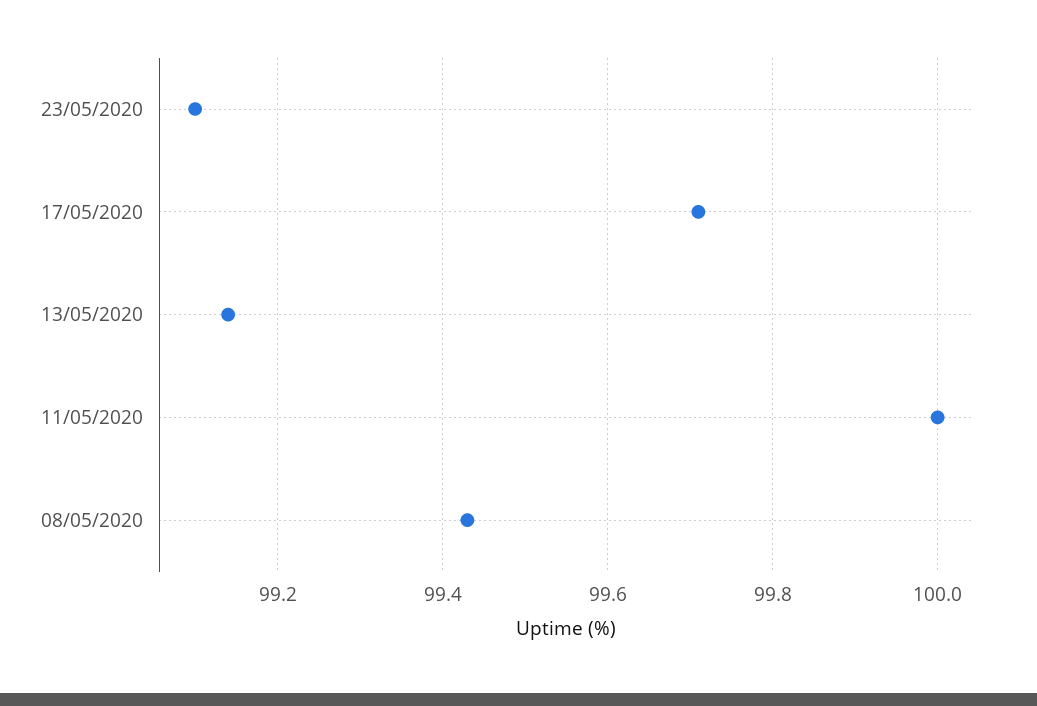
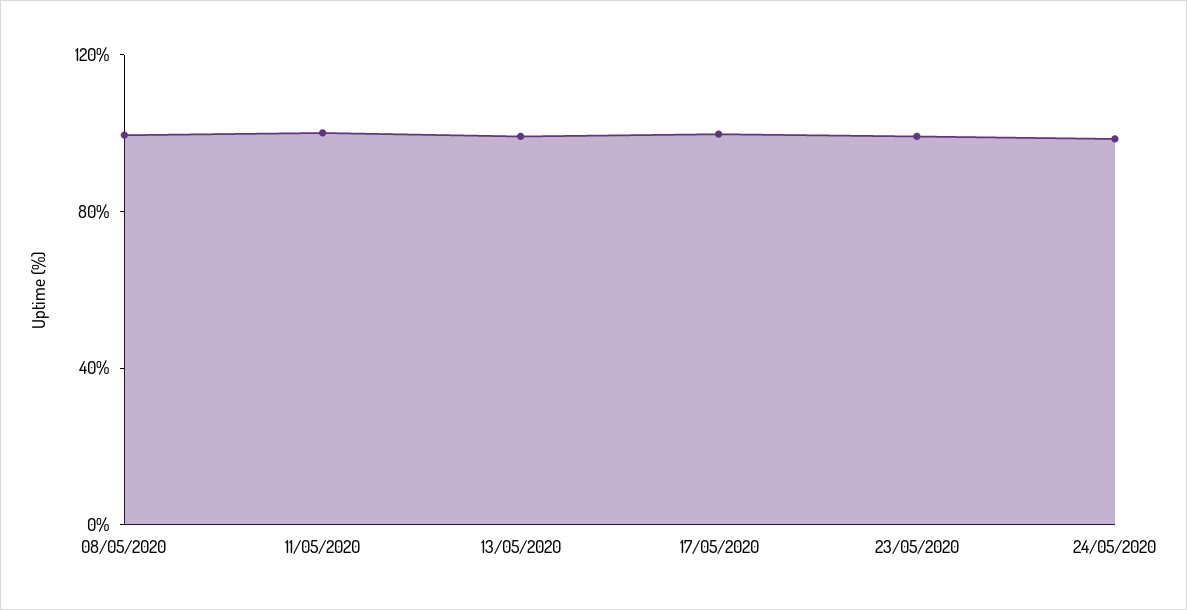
24/05/2020: none -> 100

